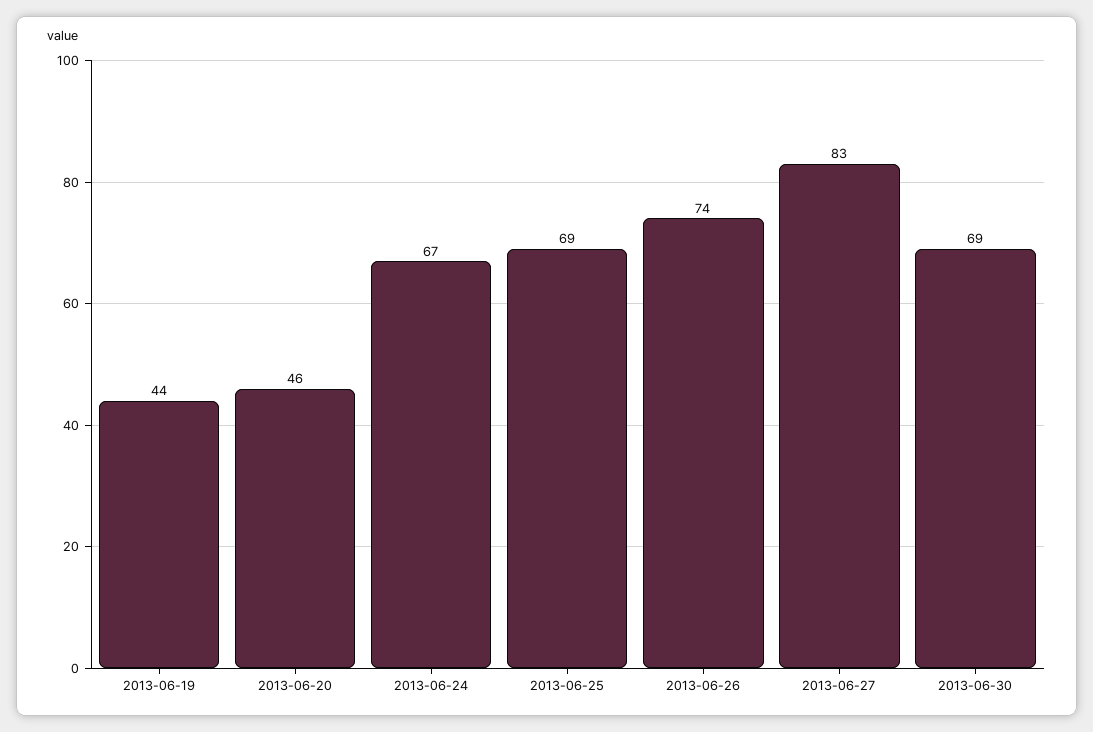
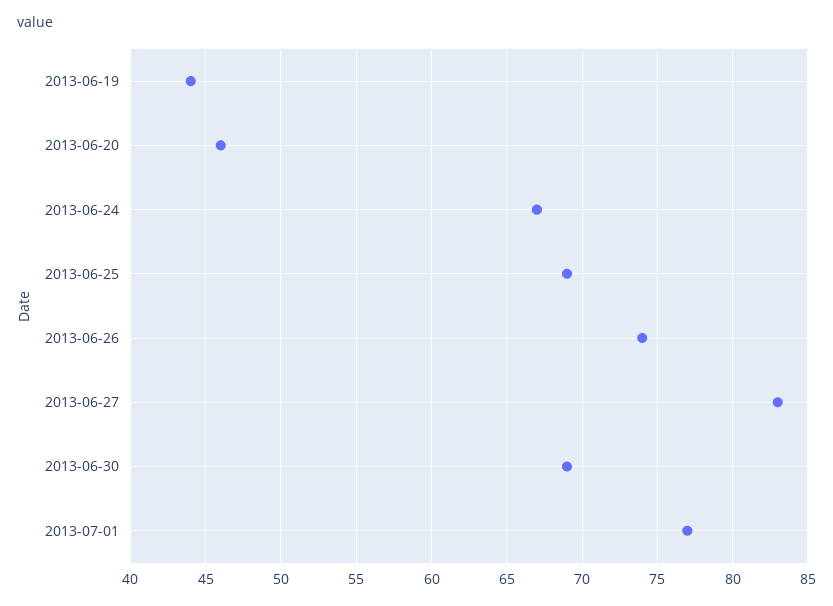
2013-07-01: none -> 77

